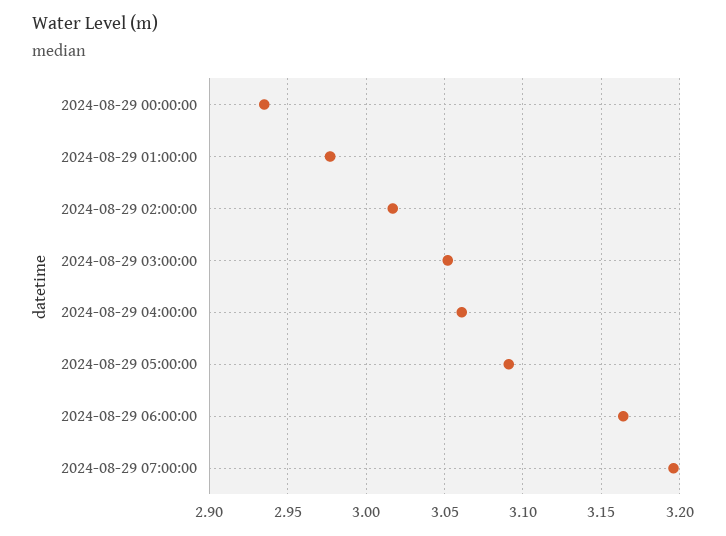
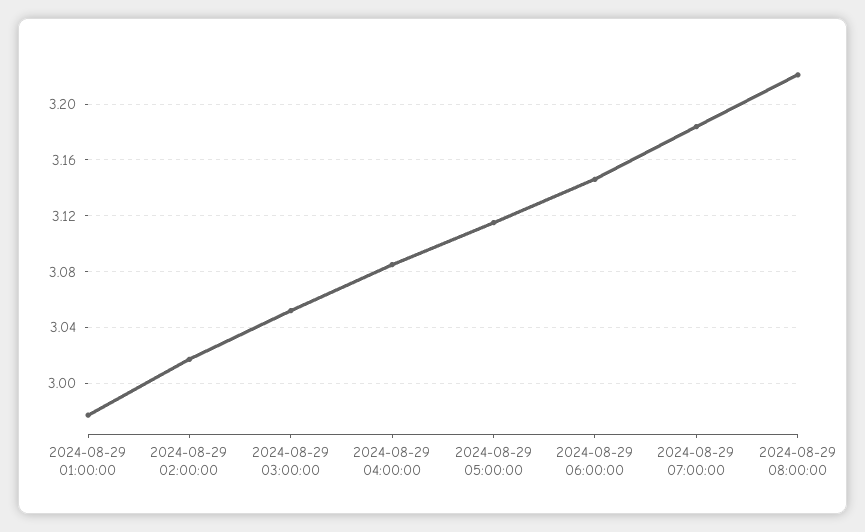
2024-08-29 00:00:00: 2.935 -> none
2024-08-29 04:00:00: 3.06 -> 3.085
2024-08-29 05:00:00: 3.09 -> 3.115
2024-08-29 06:00:00: 3.165 -> 3.145
2024-08-29 07:00:00: 3.195 -> 3.185
2024-08-29 08:00:00: none -> 3.22

